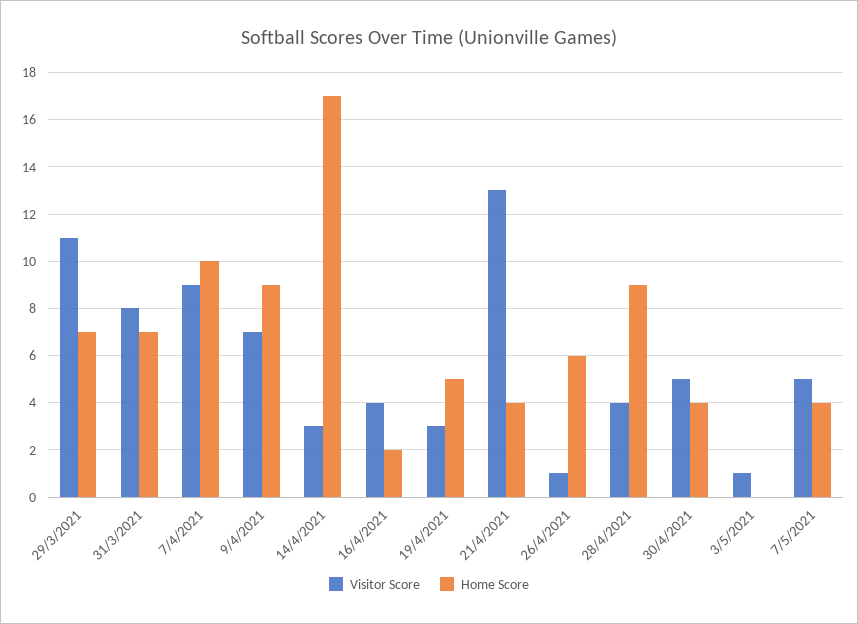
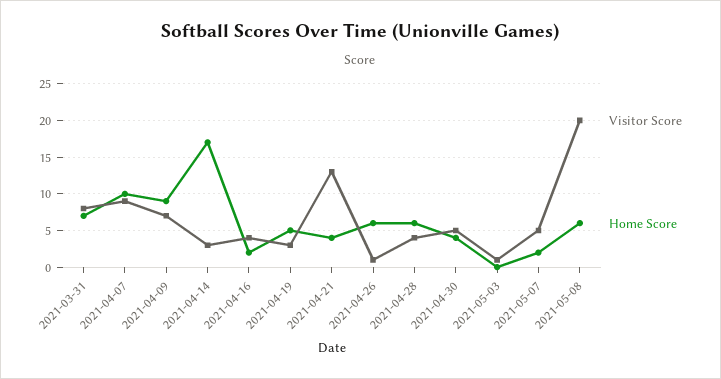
Visitor Score, 29/3/2021: 11 -> none
Home Score, 29/3/2021: 7 -> none
Home Score, 28/4/2021: 9 -> 6
Home Score, 7/5/2021: 4 -> 2
Visitor Score, 2021-05-08: none -> 20
Home Score, 2021-05-08: none -> 6

